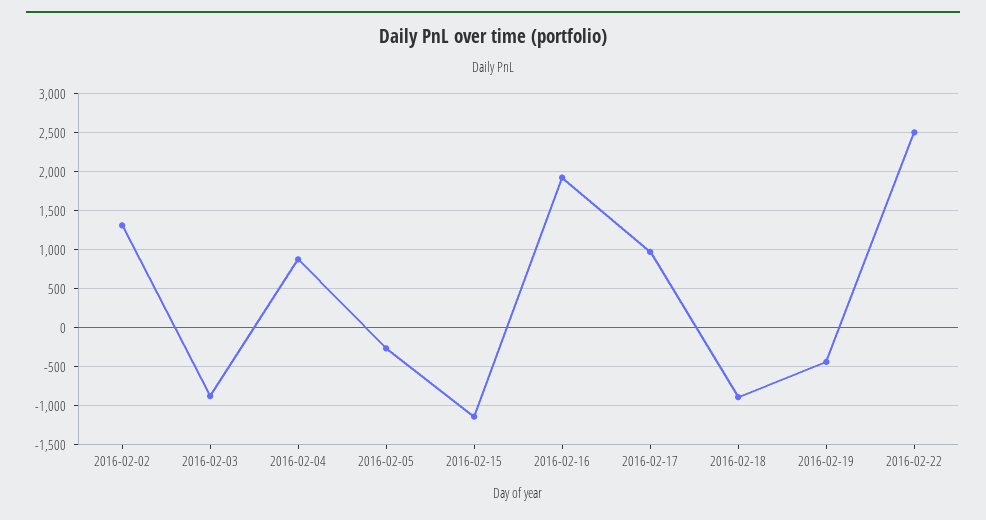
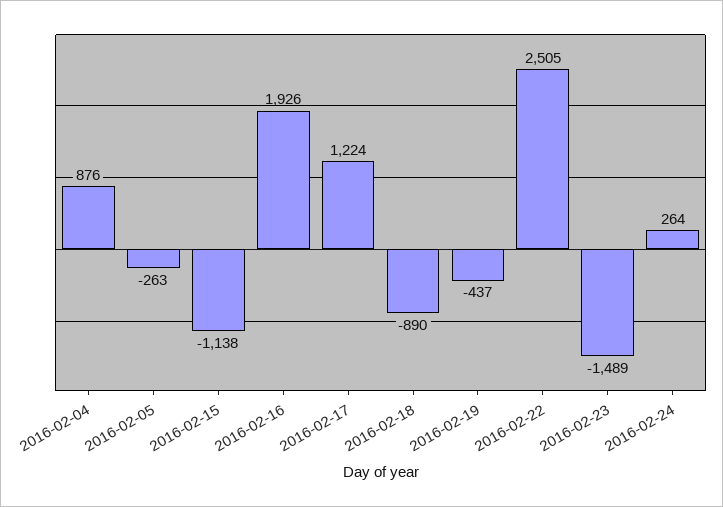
2016-02-02: 1300 -> none
2016-02-03: -900 -> none
2016-02-17: 1000 -> 1224
2016-02-23: none -> -1489
2016-02-24: none -> 264

